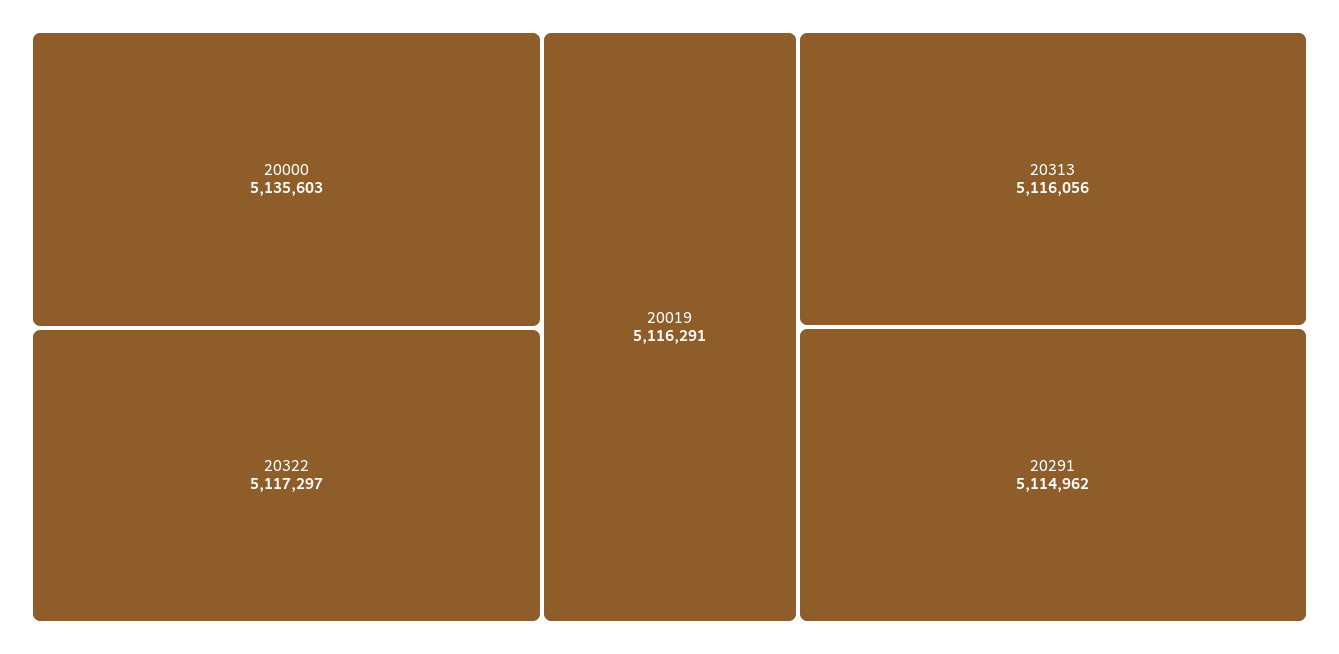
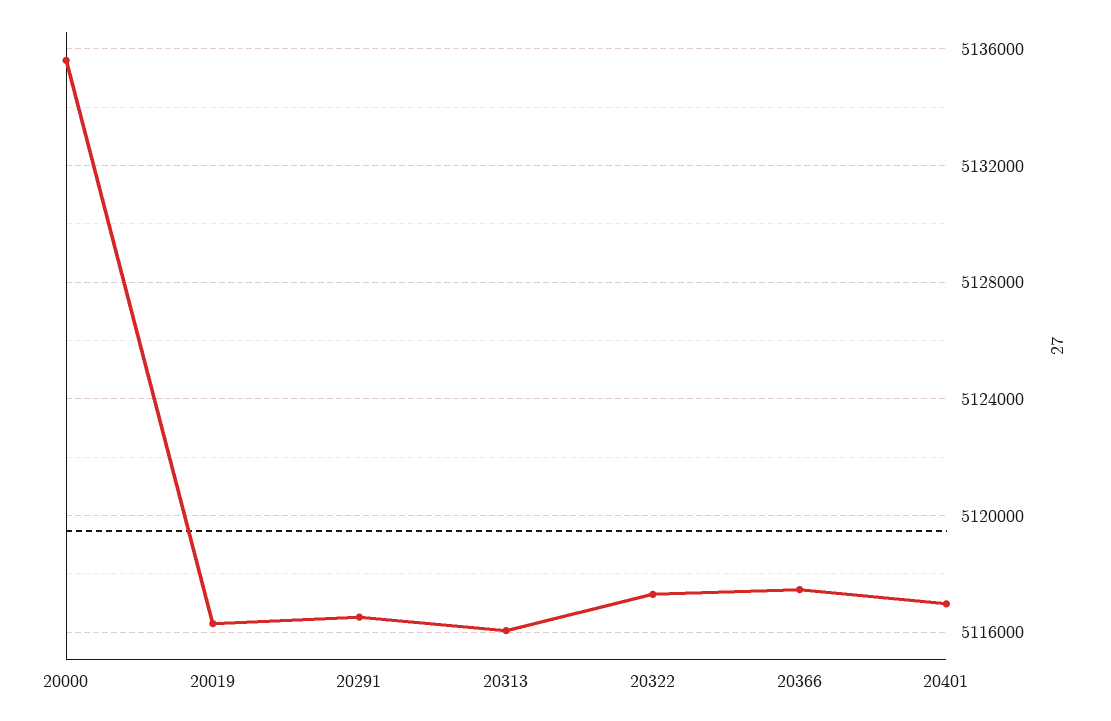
20291: 5114962 -> 5116500
20366: none -> 5117500
20401: none -> 5117000

